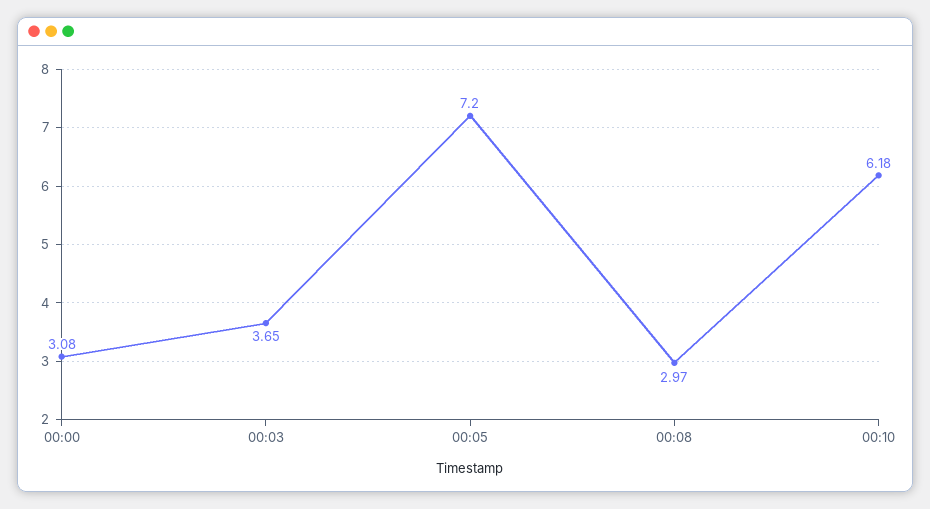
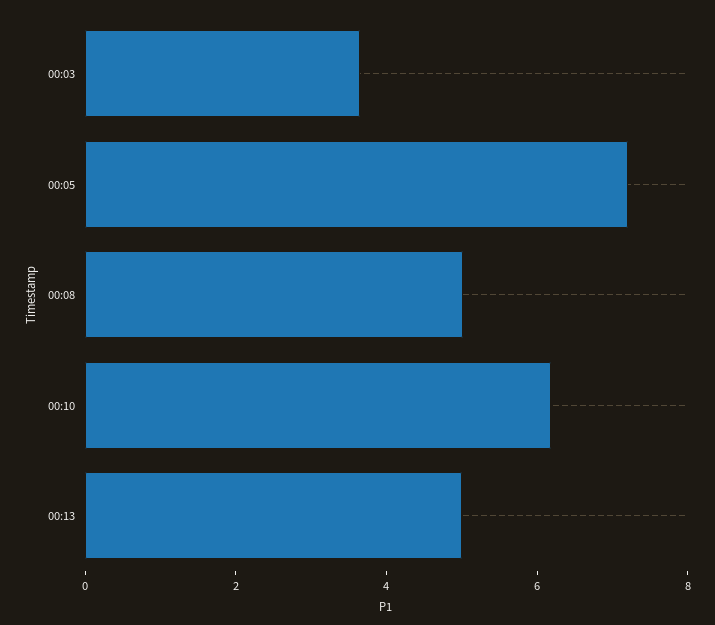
00:00: 3.08 -> none
00:08: 2.97 -> 5
00:13: none -> 5

